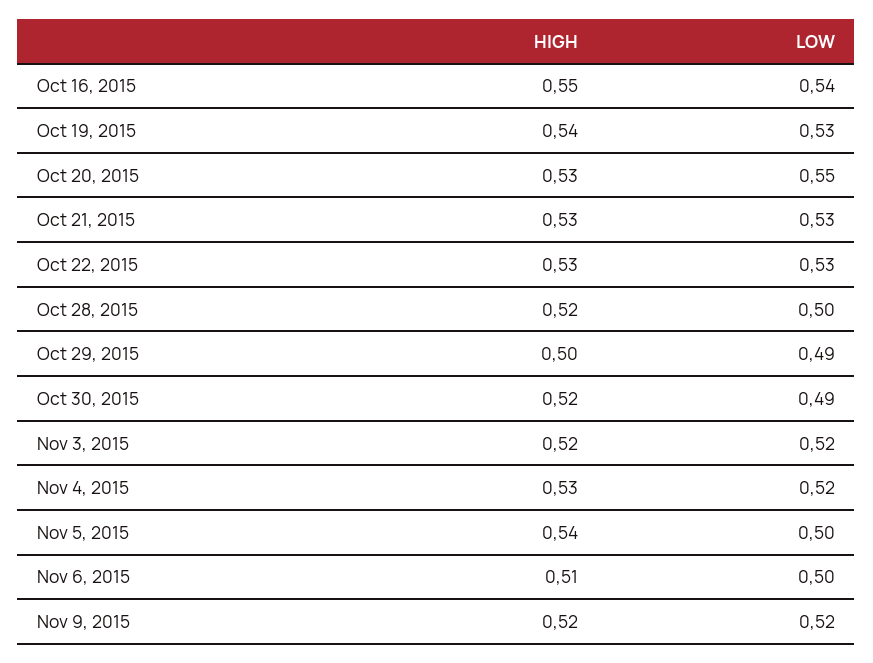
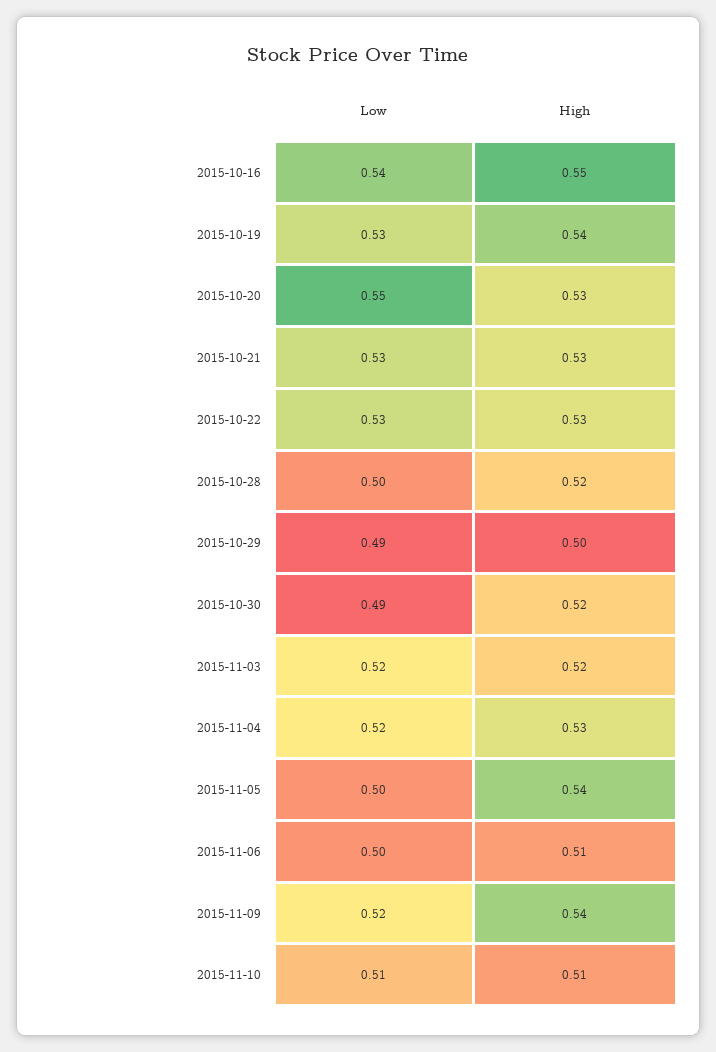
HIGH, Nov 9, 2015: 0.52 -> 0.54
LOW, 2015-11-10: none -> 0.51
HIGH, 2015-11-10: none -> 0.51

